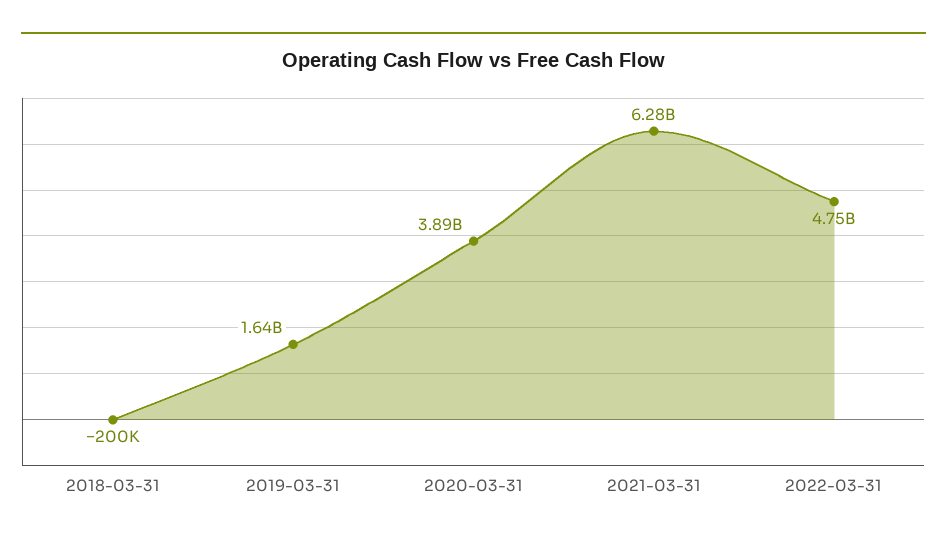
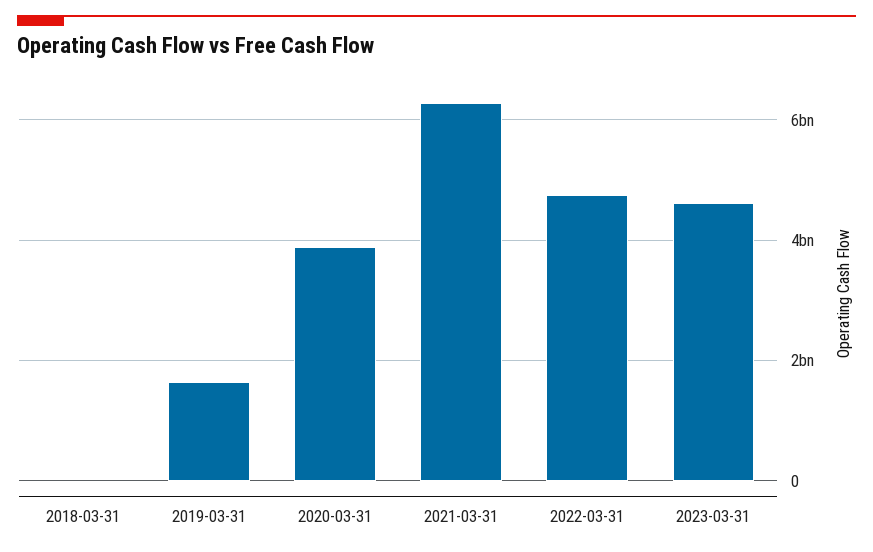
2023-03-31: none -> 4600000000

